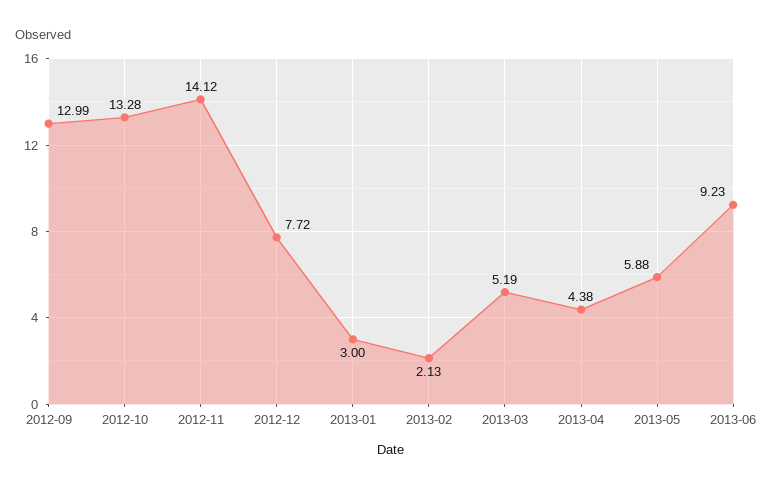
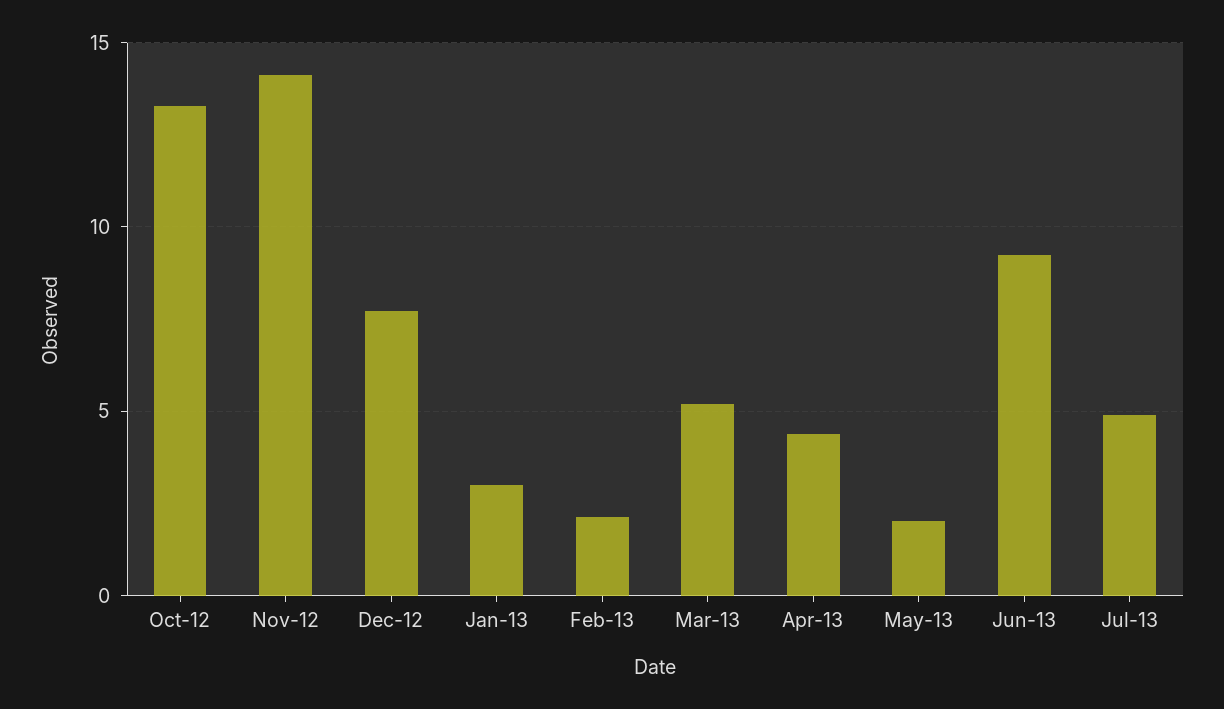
2012-09: 12.99 -> none
2013-05: 5.88 -> 2
Jul-13: none -> 5

